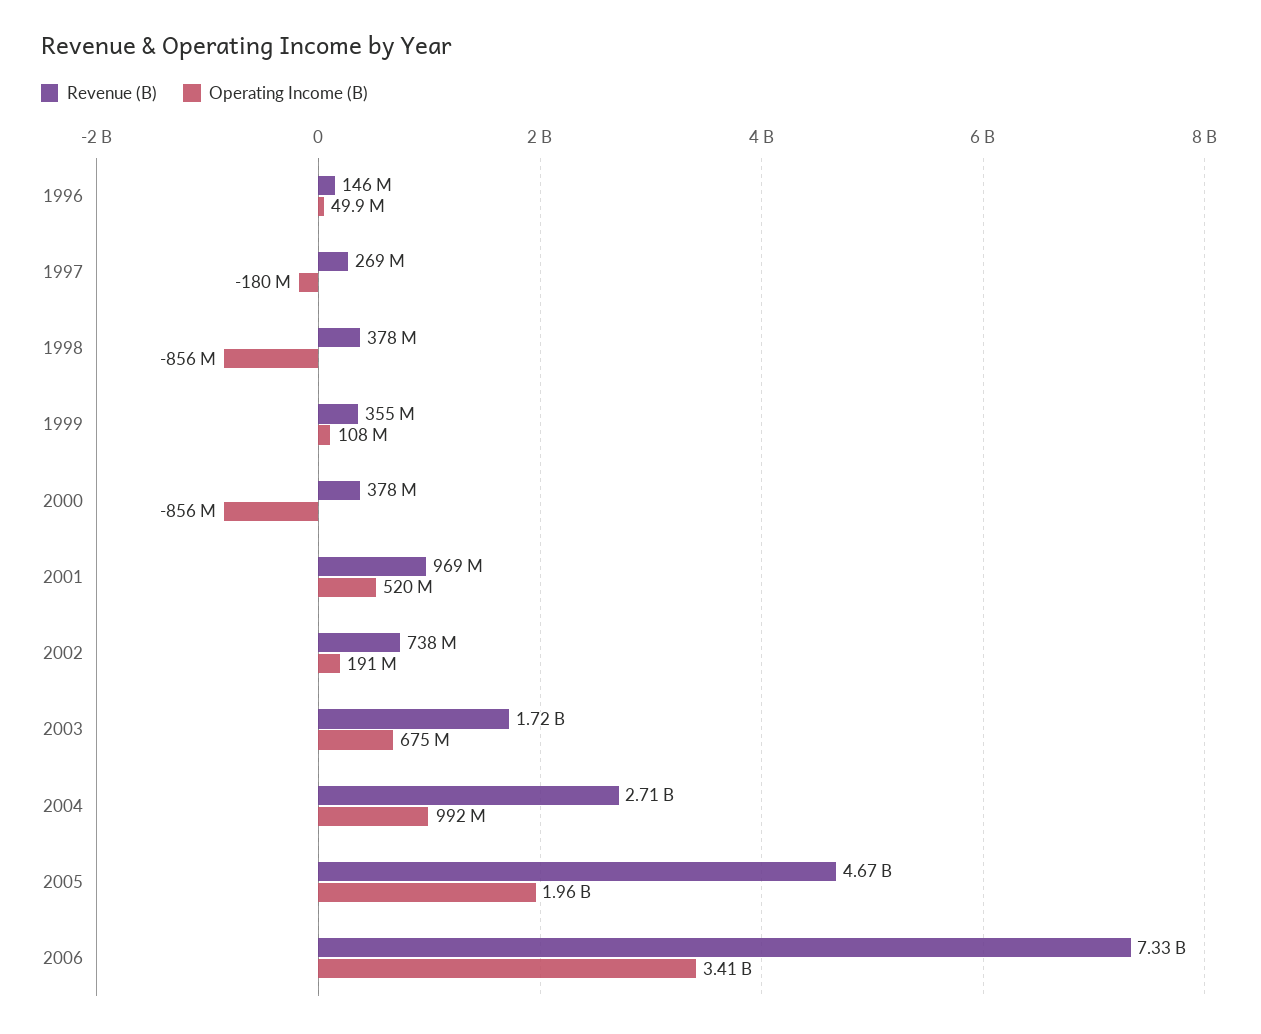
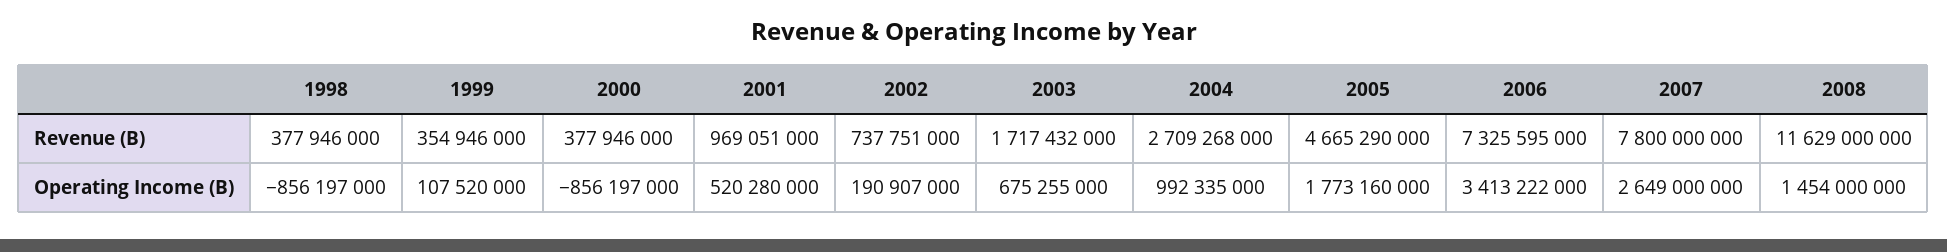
Revenue (B), 1996: 146000000 -> none
Operating Income (B), 1996: 49900000 -> none
Revenue (B), 1997: 269000000 -> none
Operating Income (B), 1997: -180000000 -> none
Operating Income (B), 2005: 1960000000 -> 1773160000
Revenue (B), 2007: none -> 7800000000
Revenue (B), 2008: none -> 11629000000
Operating Income (B), 2007: none -> 2649000000
Operating Income (B), 2008: none -> 1454000000

